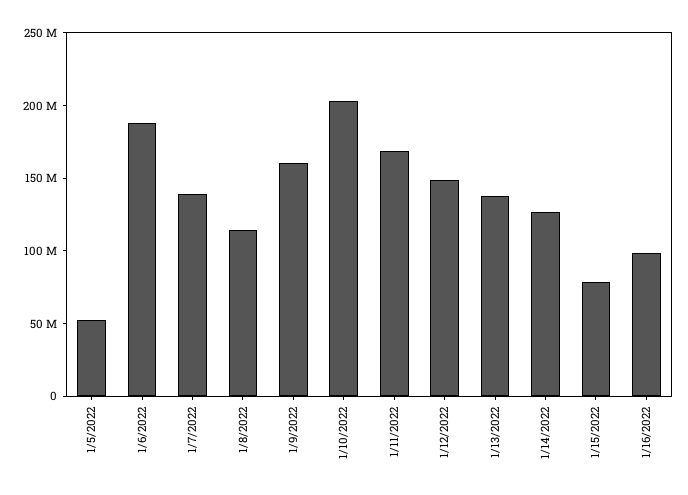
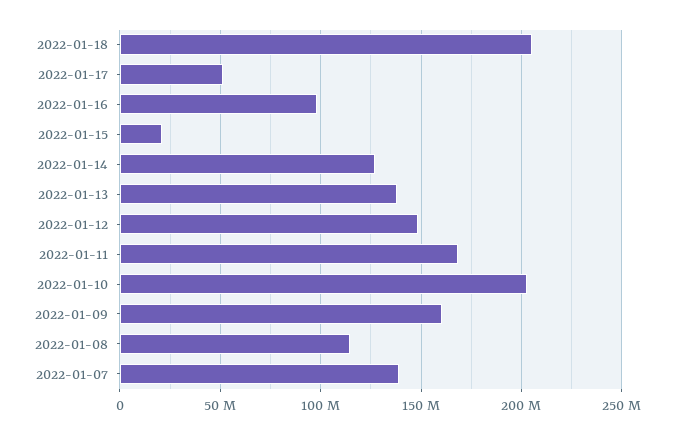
1/5/2022: 50000000 -> none
1/6/2022: 190000000 -> none
1/15/2022: 80000000 -> 20000000
2022-01-18: none -> 205000000
2022-01-17: none -> 50000000

